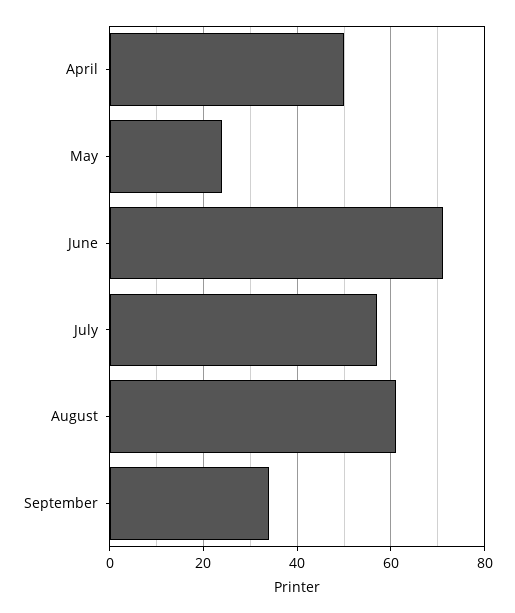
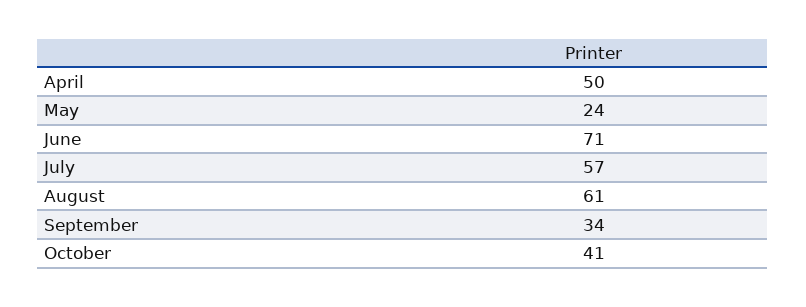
October: none -> 41

